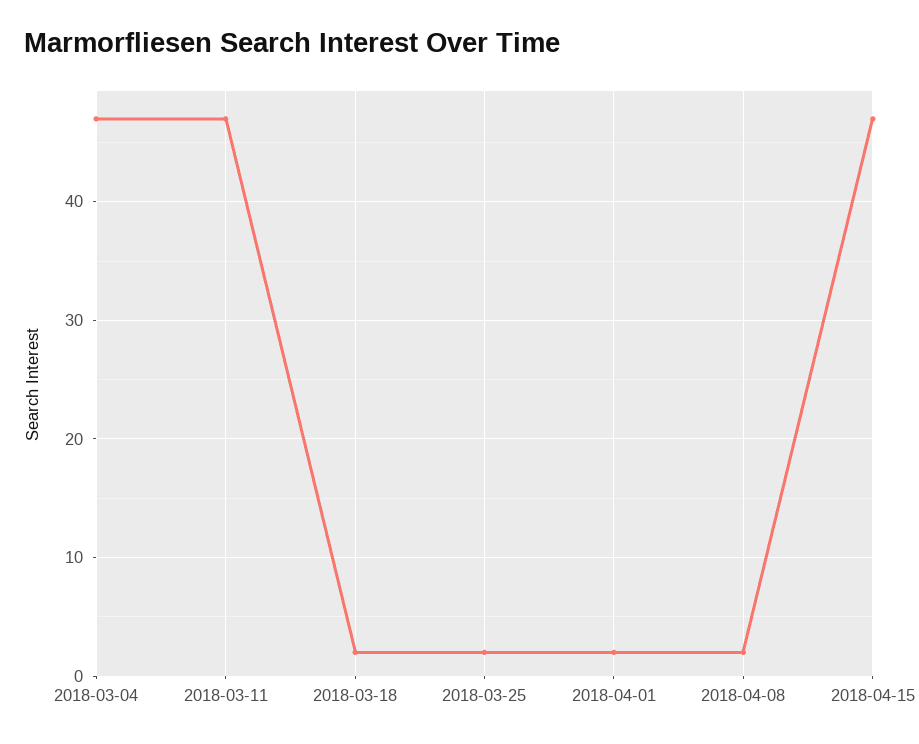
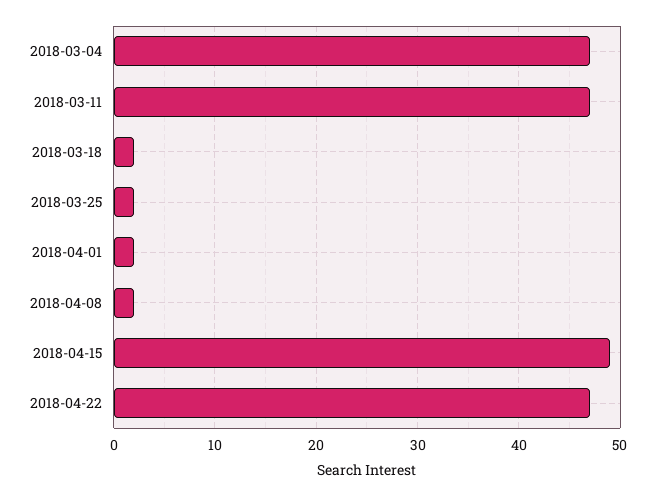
2018-04-15: 47 -> 49
2018-04-22: none -> 47

